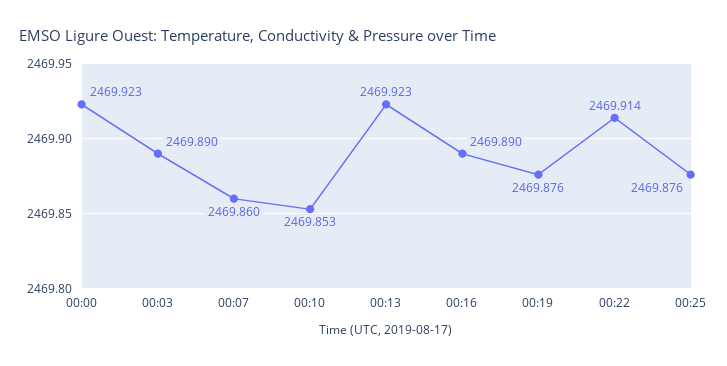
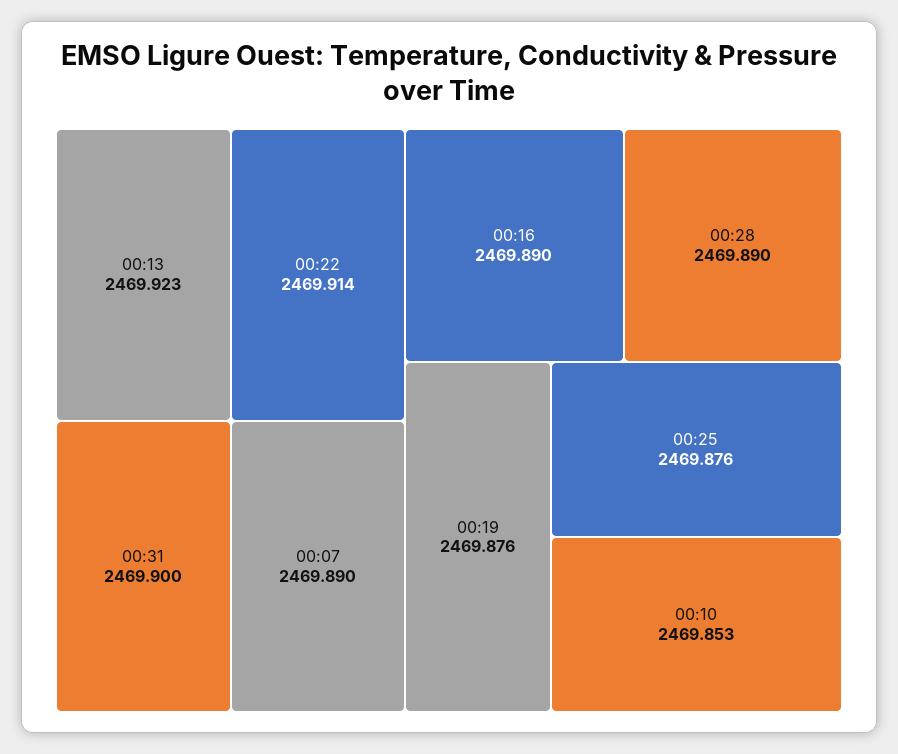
00:00: 2469.923 -> none
00:03: 2469.89 -> none
00:07: 2469.86 -> 2469.89
00:31: none -> 2469.9
00:28: none -> 2469.89

